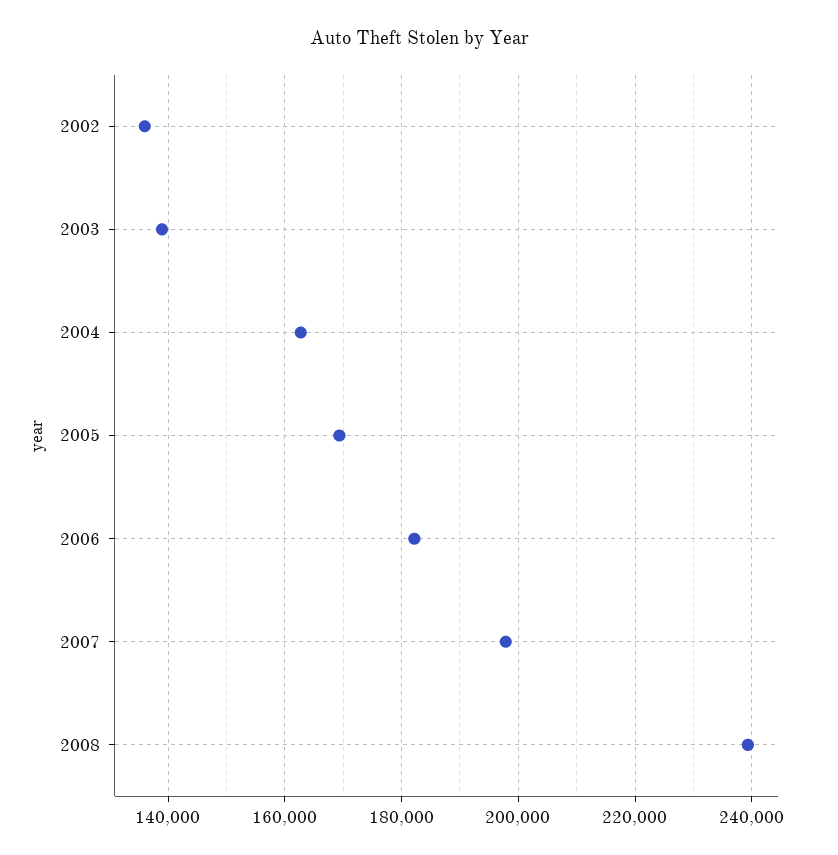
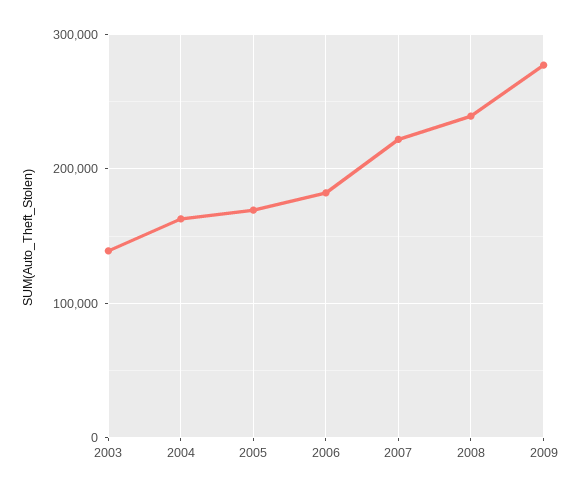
2002: 136000 -> none
2007: 198000 -> 220000
2009: none -> 280000

